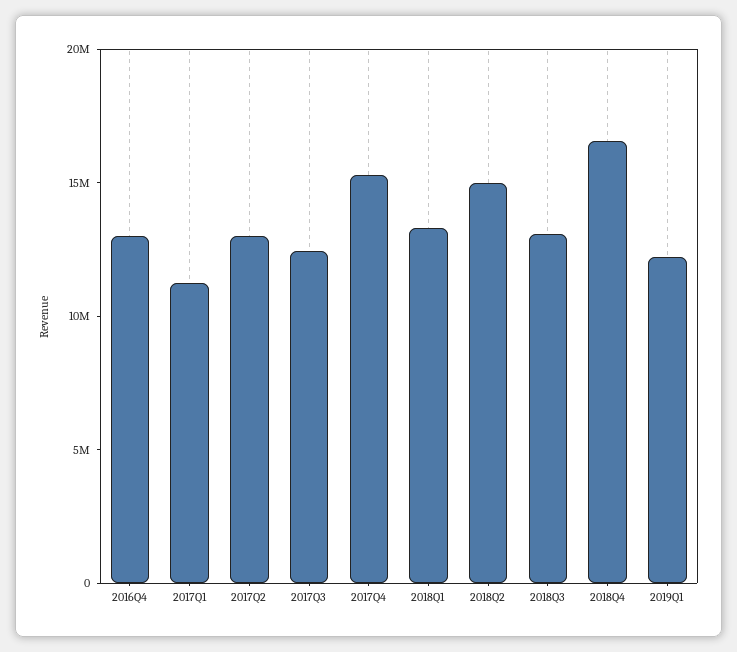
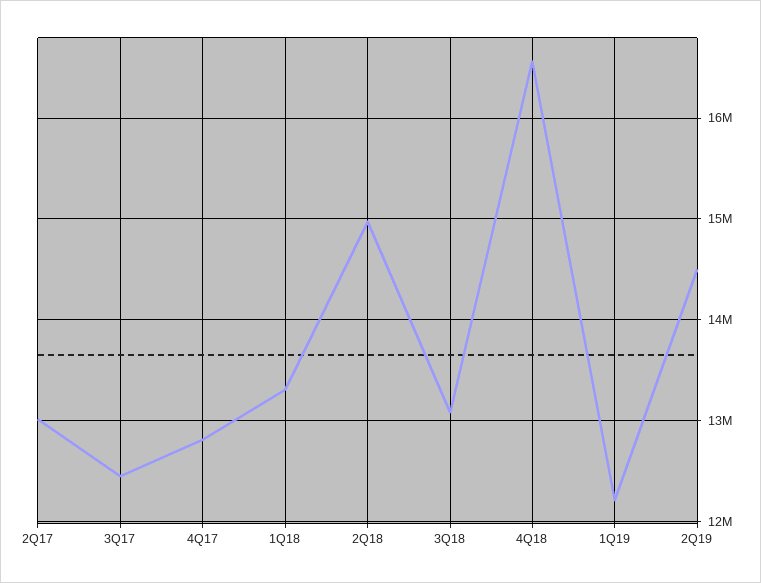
2016Q4: 13000000 -> none
2017Q1: 11000000 -> none
2017Q4: 15000000 -> 12800000
2Q19: none -> 14500000

